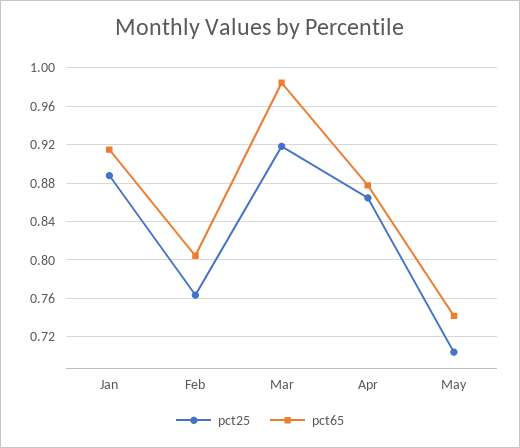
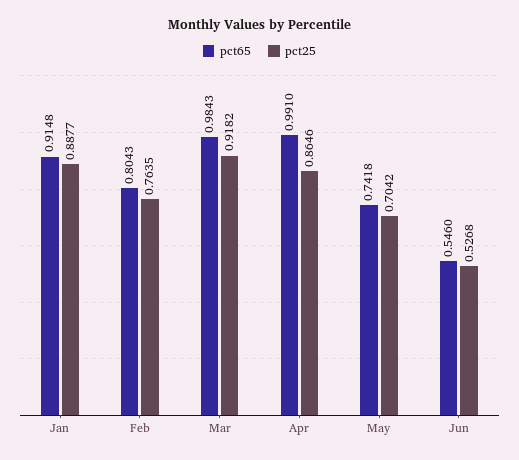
pct65, Apr: 0.88 -> 0.991
pct65, Jun: none -> 0.546
pct25, Jun: none -> 0.5268

